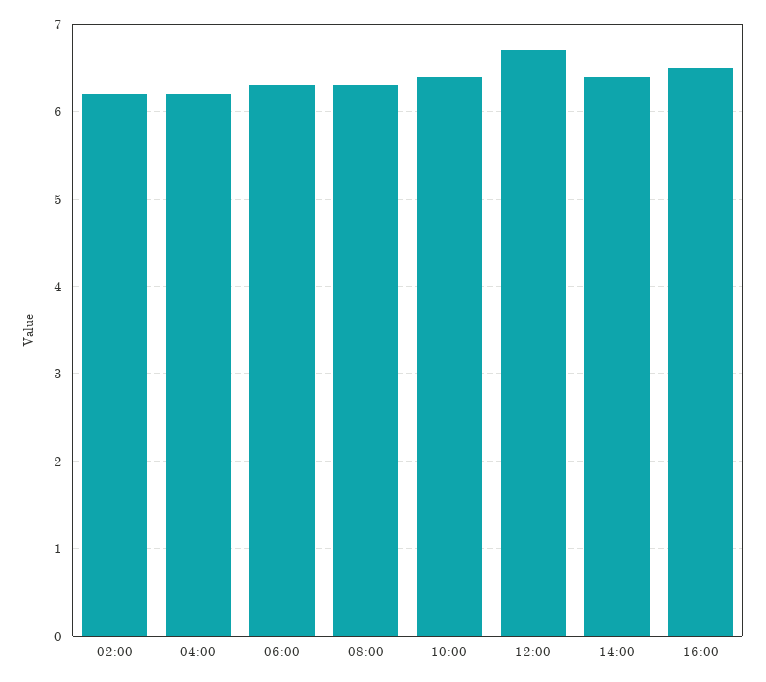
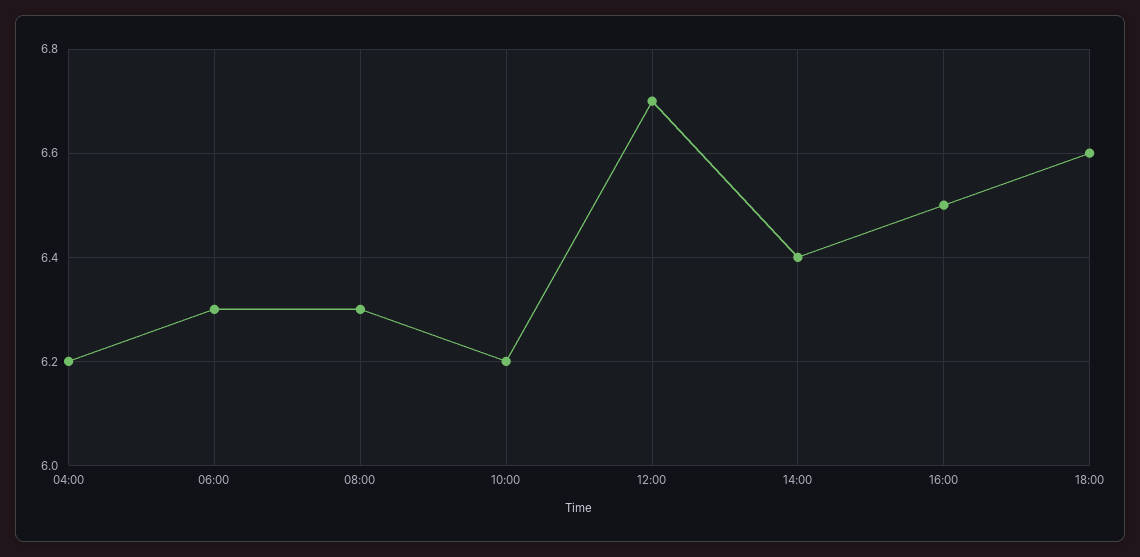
02:00: 6.2 -> none
10:00: 6.4 -> 6.2
18:00: none -> 6.6

